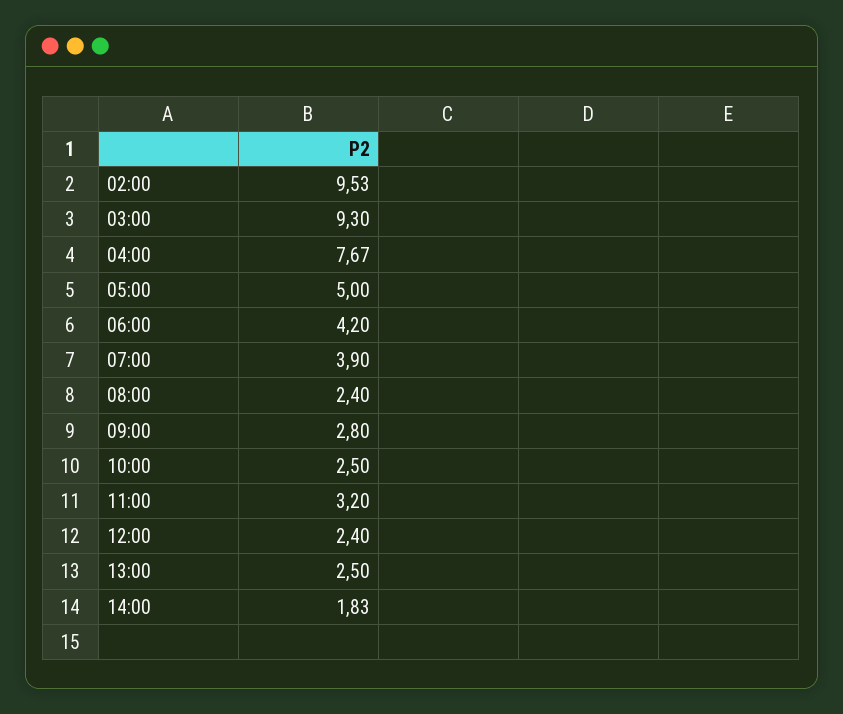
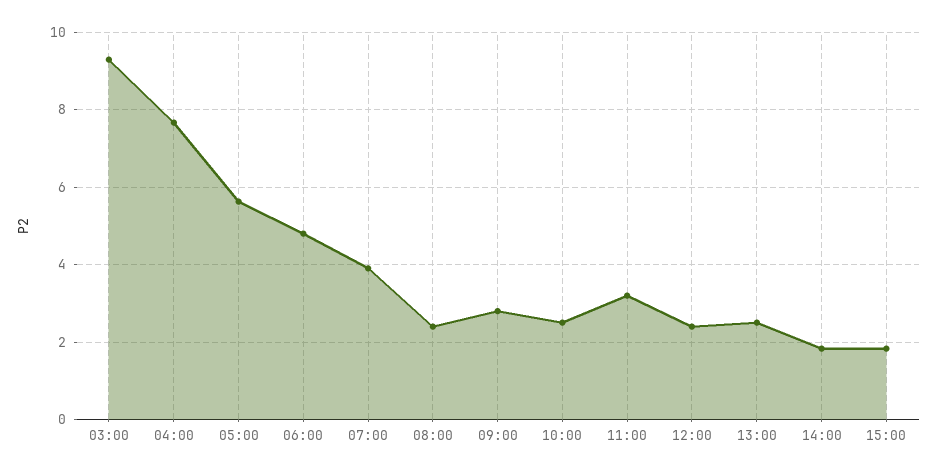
02:00: 9.53 -> none
05:00: 5 -> 5.6
06:00: 4.2 -> 4.8
15:00: none -> 1.8

